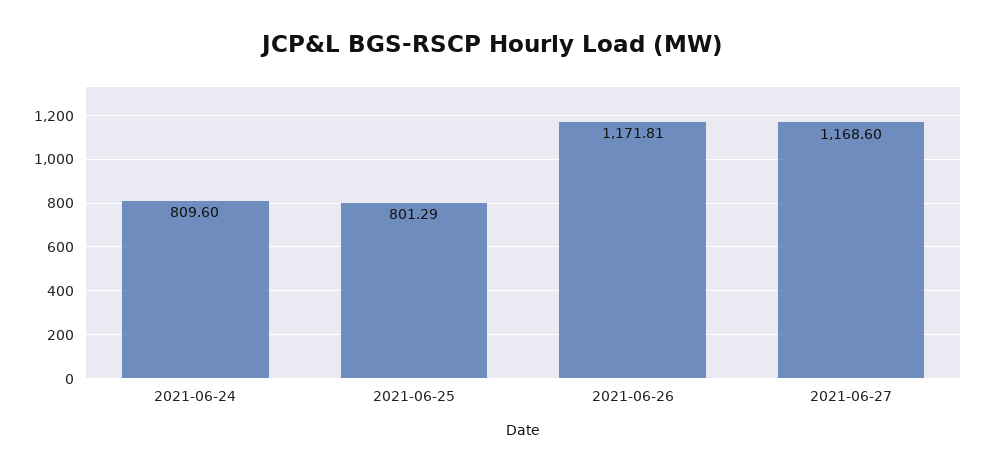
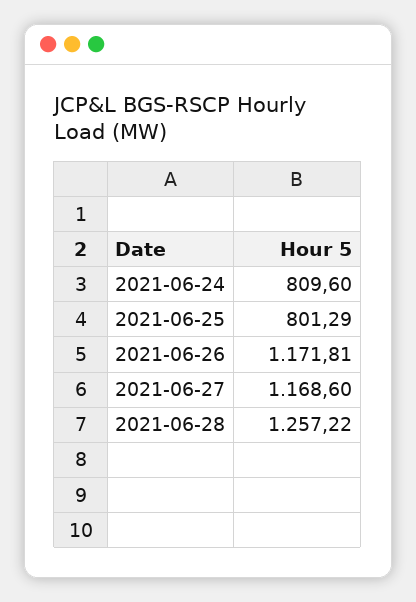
2021-06-28: none -> 1257.22

